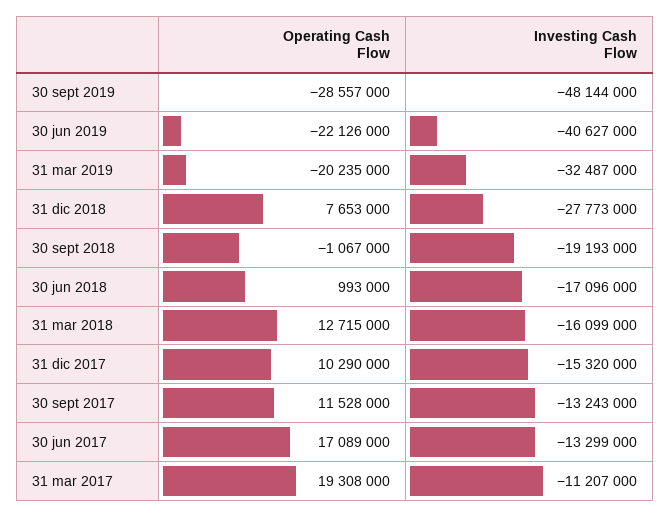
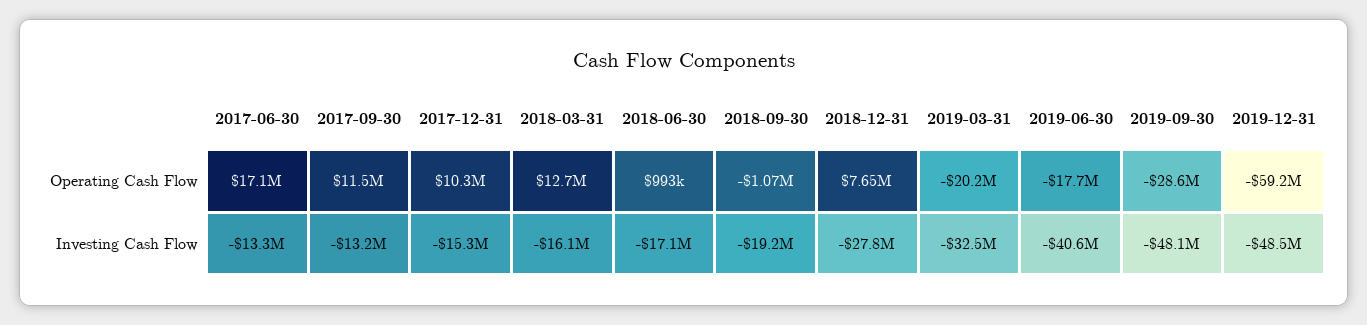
Operating Cash Flow, 30 jun 2019: -22126000 -> -17700000
Operating Cash Flow, 31 mar 2017: 19308000 -> none
Investing Cash Flow, 31 mar 2017: -11207000 -> none
Operating Cash Flow, 2019-12-31: none -> -59200000
Investing Cash Flow, 2019-12-31: none -> -48500000

